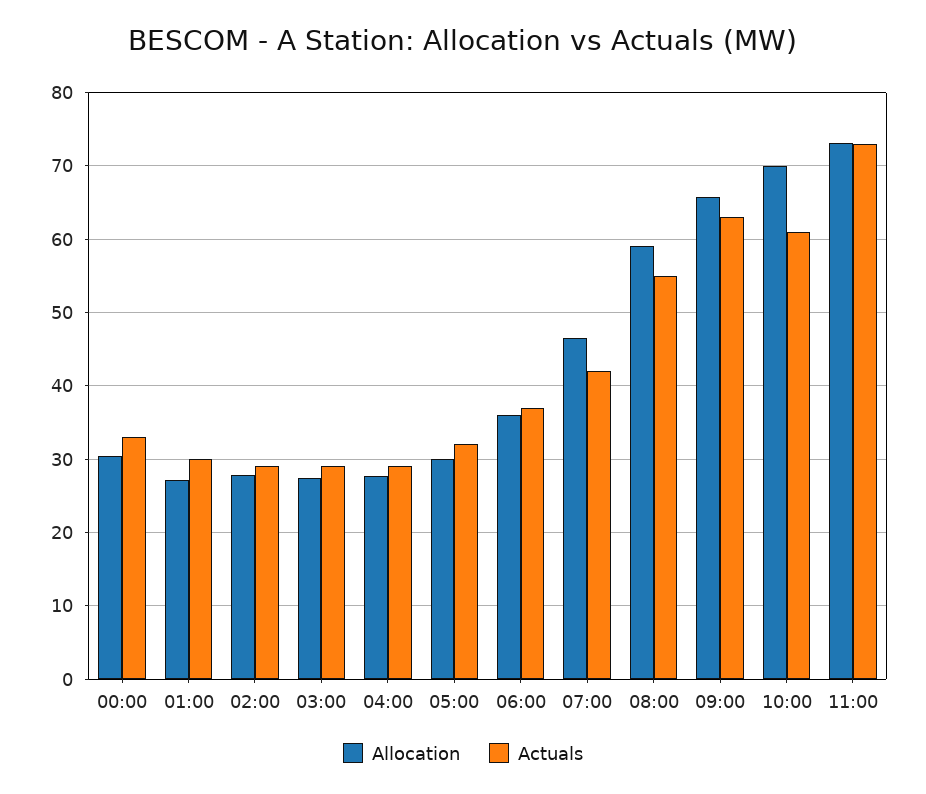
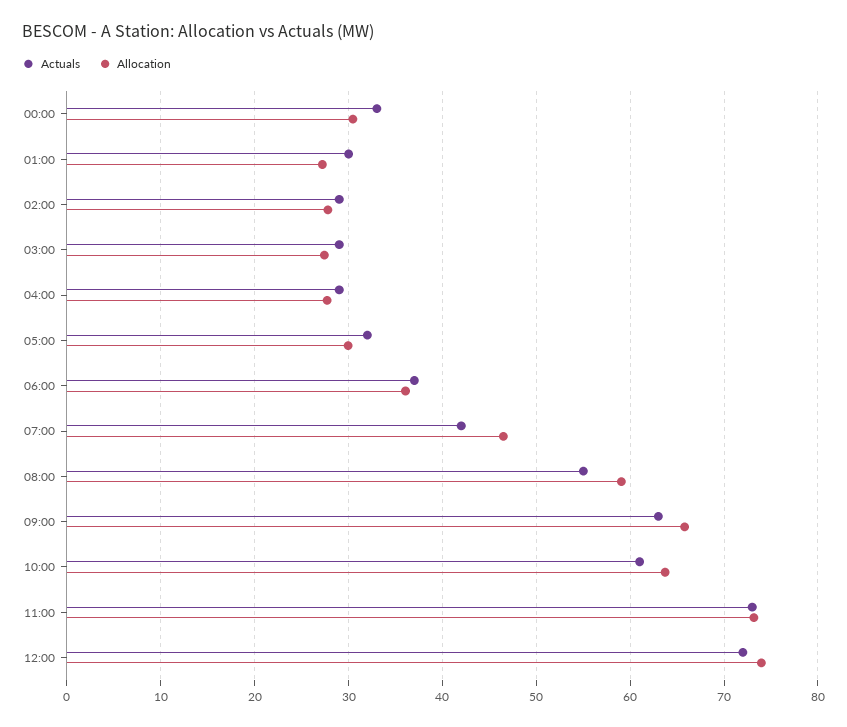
Allocation, 10:00: 70 -> 64
Actuals, 12:00: none -> 72
Allocation, 12:00: none -> 74

